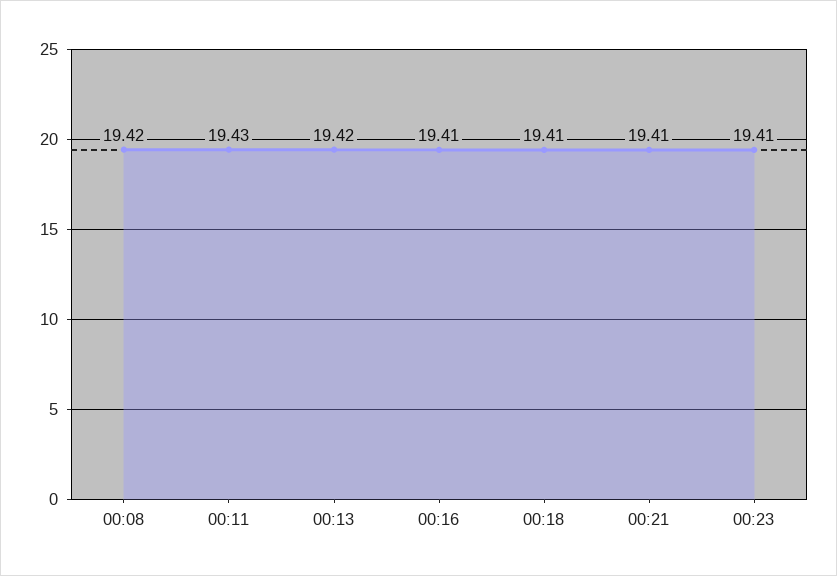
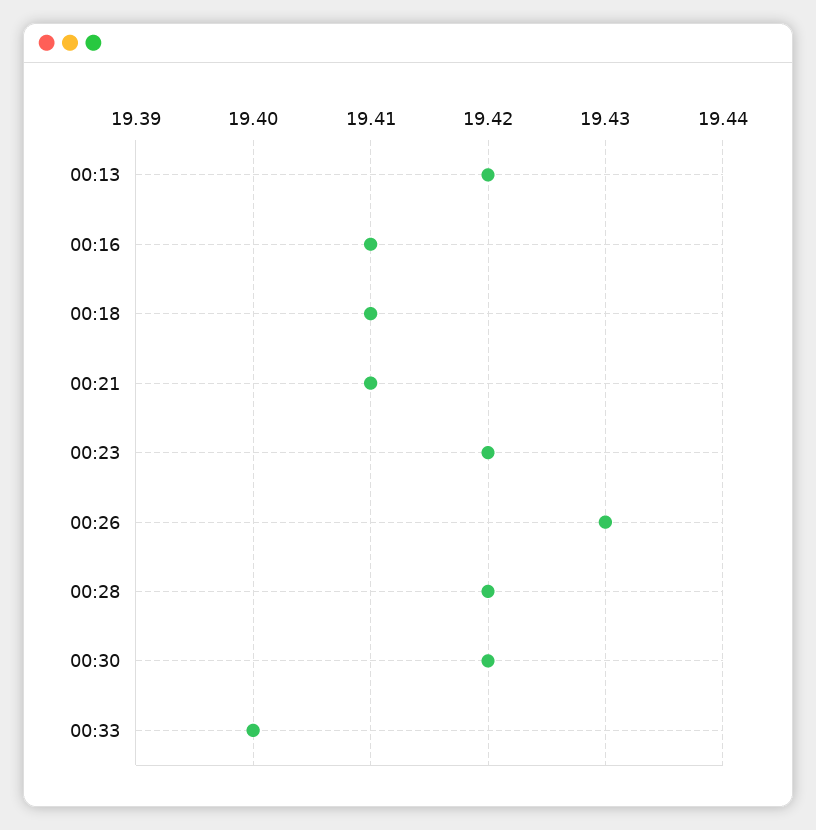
00:08: 19.42 -> none
00:11: 19.43 -> none
00:23: 19.41 -> 19.42
00:26: none -> 19.43
00:28: none -> 19.42
00:30: none -> 19.42
00:33: none -> 19.4

